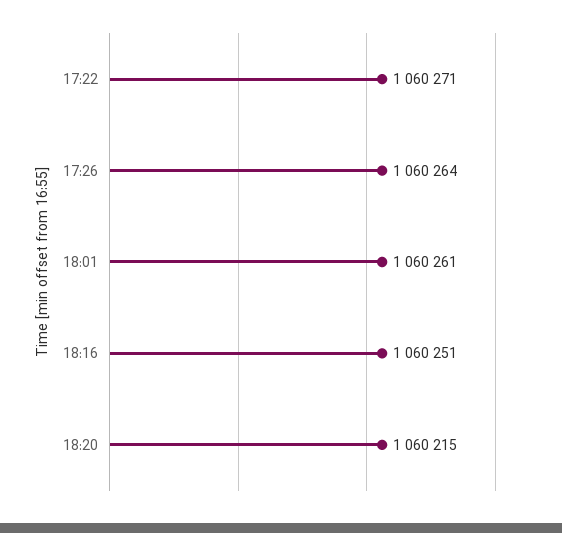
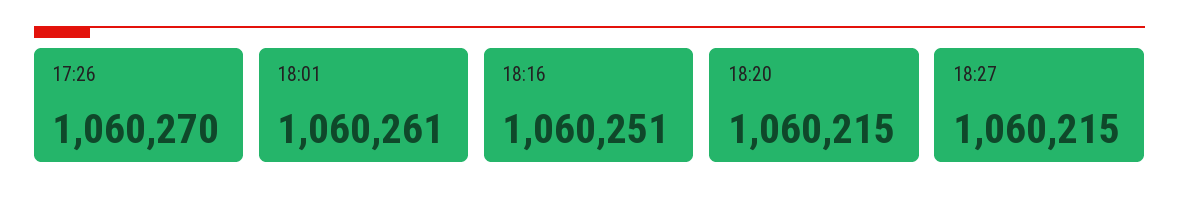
17:22: 1060271 -> none
17:26: 1060264 -> 1060270
18:27: none -> 1060215

